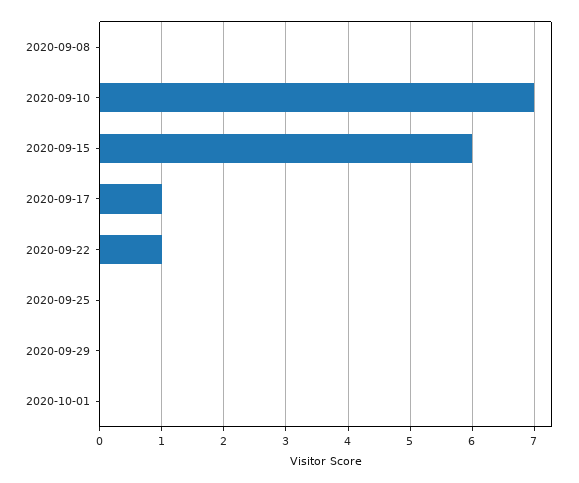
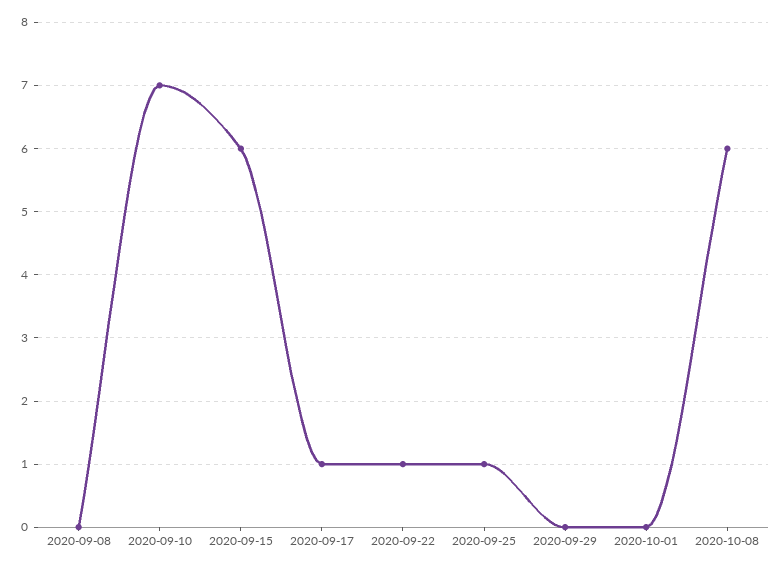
2020-09-25: 0 -> 1
2020-10-08: none -> 6

